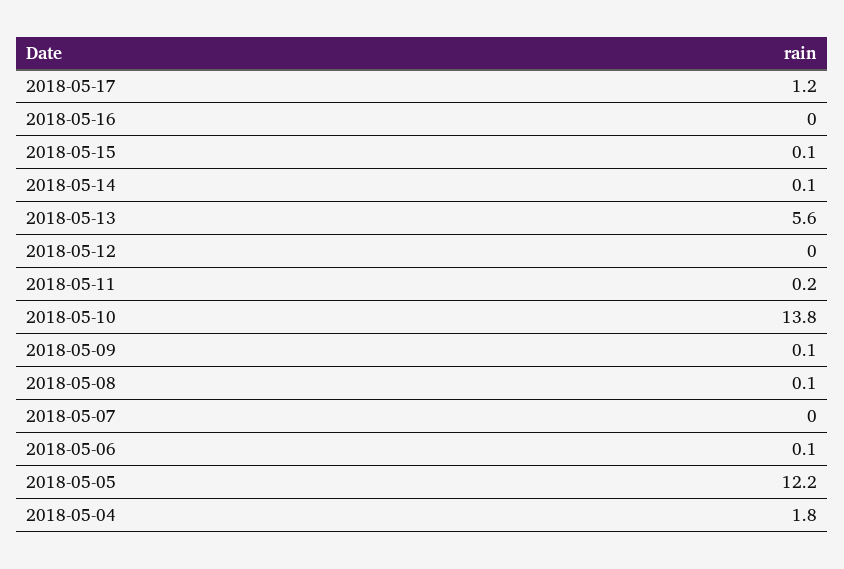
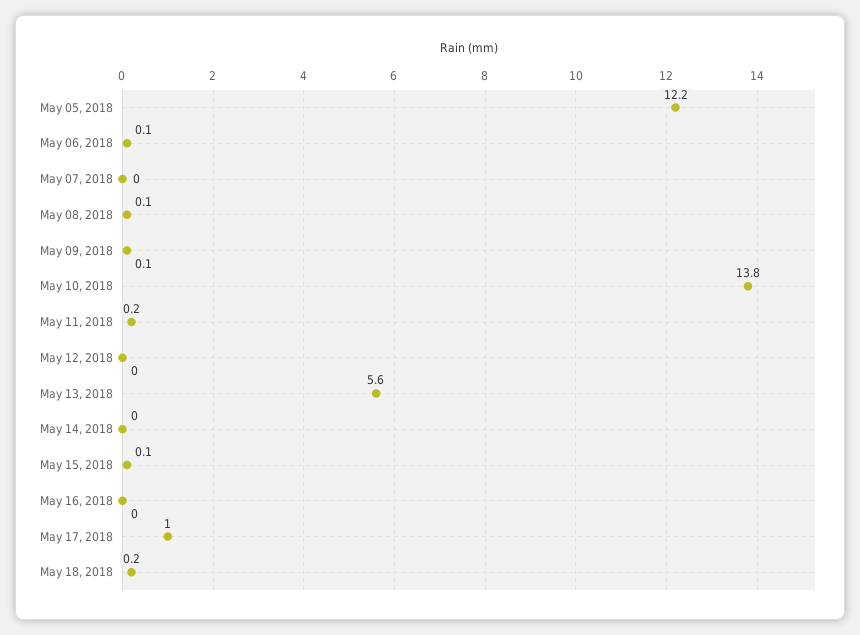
2018-05-17: 1.2 -> 1
2018-05-14: 0.1 -> 0
2018-05-04: 1.8 -> none
May 18, 2018: none -> 0.2

